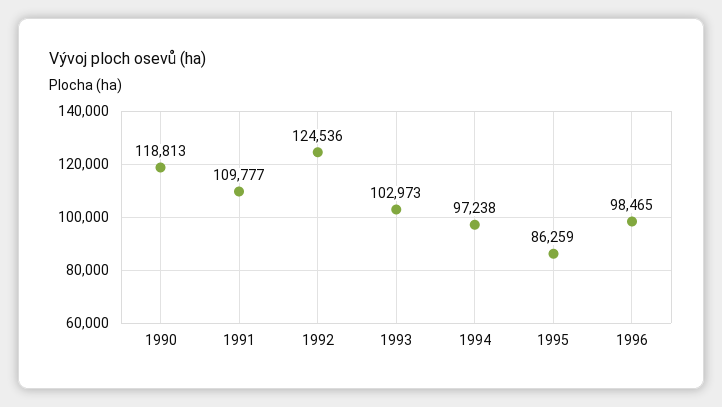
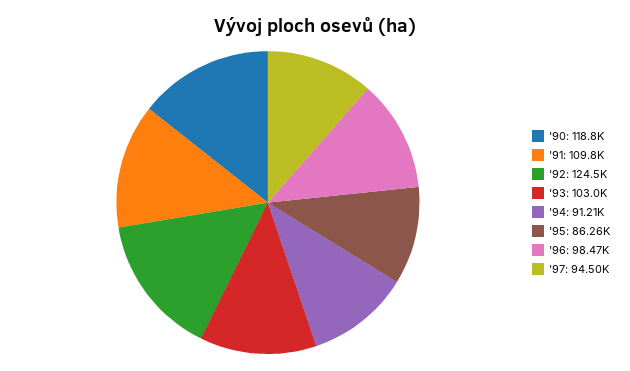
1994: 97238 -> 91210
'97: none -> 94500

